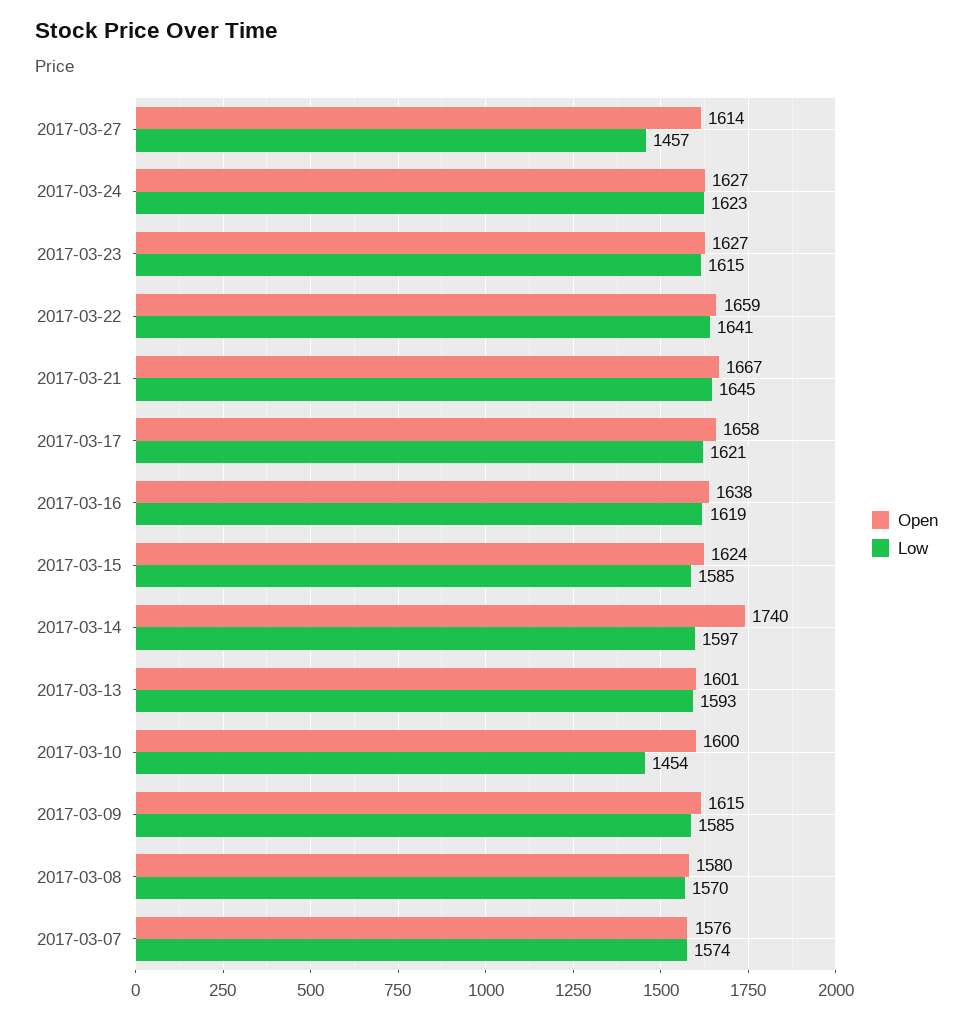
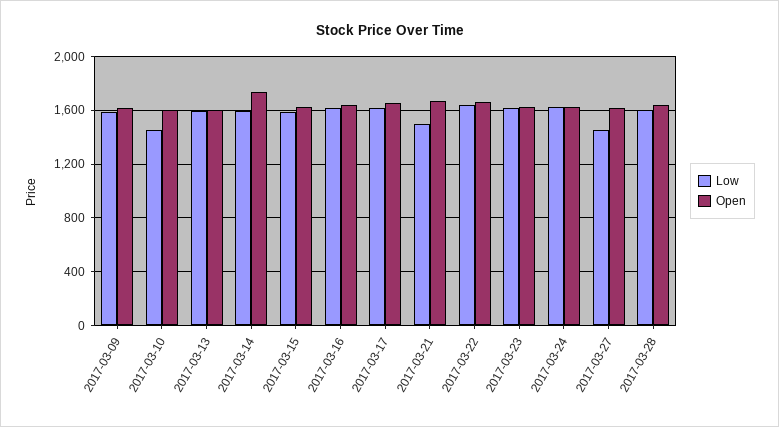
Low, 2017-03-21: 1645 -> 1500
Open, 2017-03-08: 1580 -> none
Low, 2017-03-08: 1570 -> none
Open, 2017-03-07: 1576 -> none
Low, 2017-03-07: 1574 -> none
Low, 2017-03-28: none -> 1600
Open, 2017-03-28: none -> 1650

